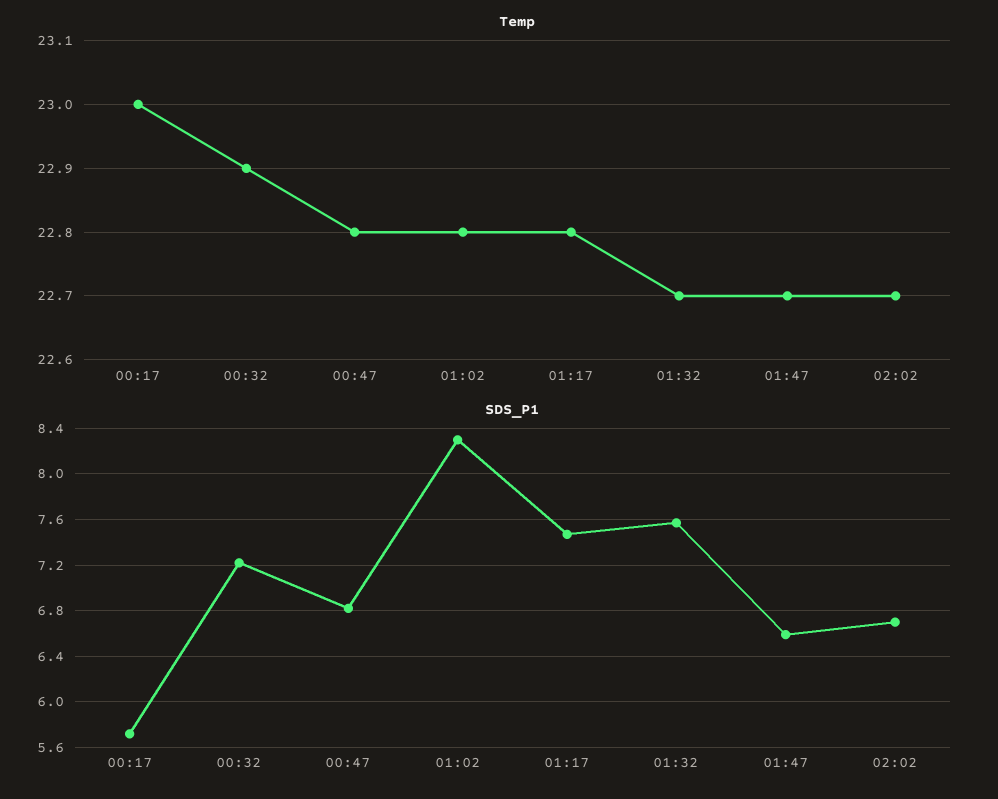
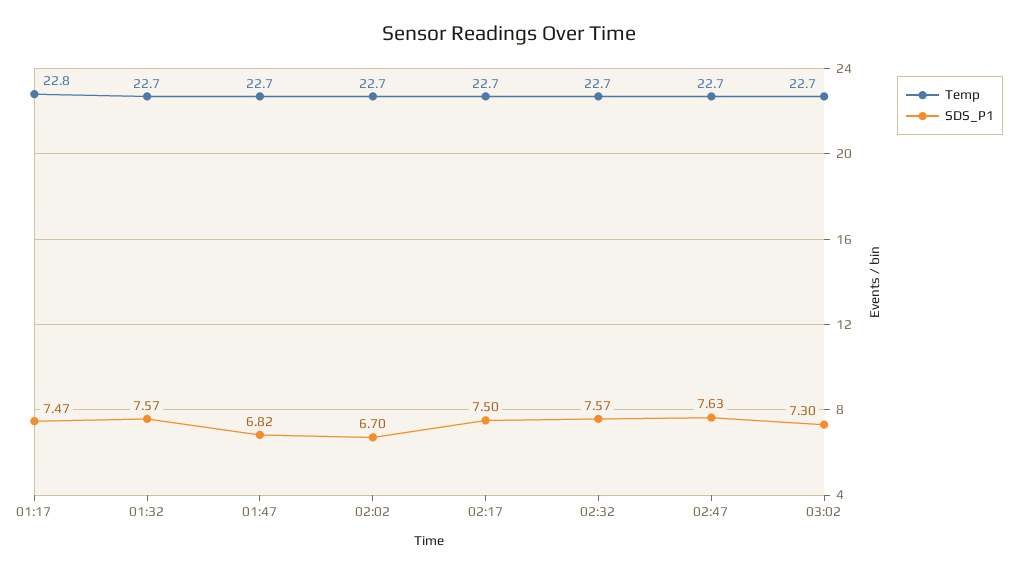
Temp, 00:17: 23 -> none
Temp, 00:32: 22.9 -> none
Temp, 00:47: 22.8 -> none
Temp, 01:02: 22.8 -> none
SDS_P1, 00:17: 5.7 -> none
SDS_P1, 00:32: 7.2 -> none
SDS_P1, 00:47: 6.8 -> none
SDS_P1, 01:02: 8.3 -> none
SDS_P1, 01:47: 6.6 -> 6.82
Temp, 02:17: none -> 22.7
SDS_P1, 02:17: none -> 7.5
Temp, 02:32: none -> 22.7
SDS_P1, 02:32: none -> 7.57
Temp, 02:47: none -> 22.7
SDS_P1, 02:47: none -> 7.63
Temp, 03:02: none -> 22.7
SDS_P1, 03:02: none -> 7.3

